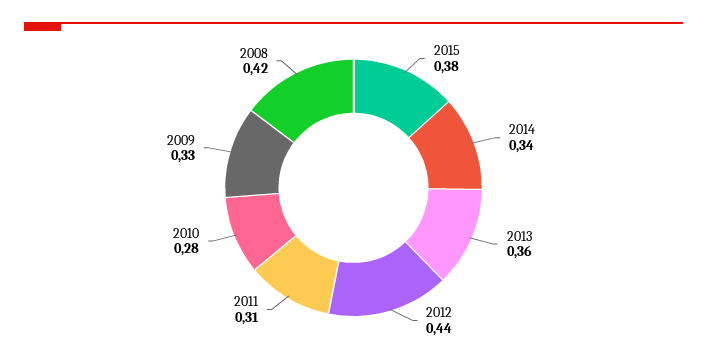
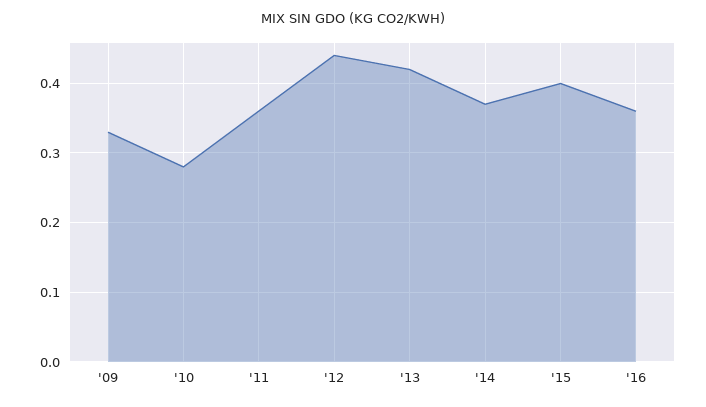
2015: 0.38 -> 0.4
2014: 0.34 -> 0.37
2013: 0.36 -> 0.42
2011: 0.31 -> 0.36
2008: 0.42 -> none
'16: none -> 0.36

